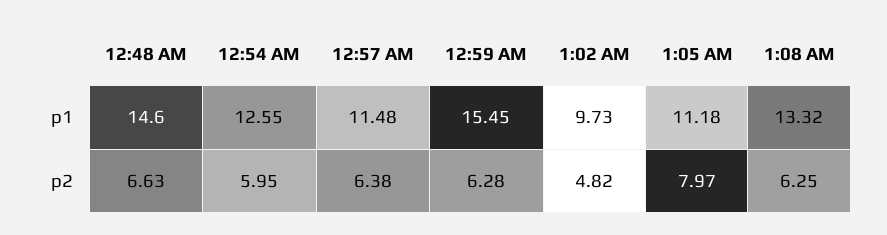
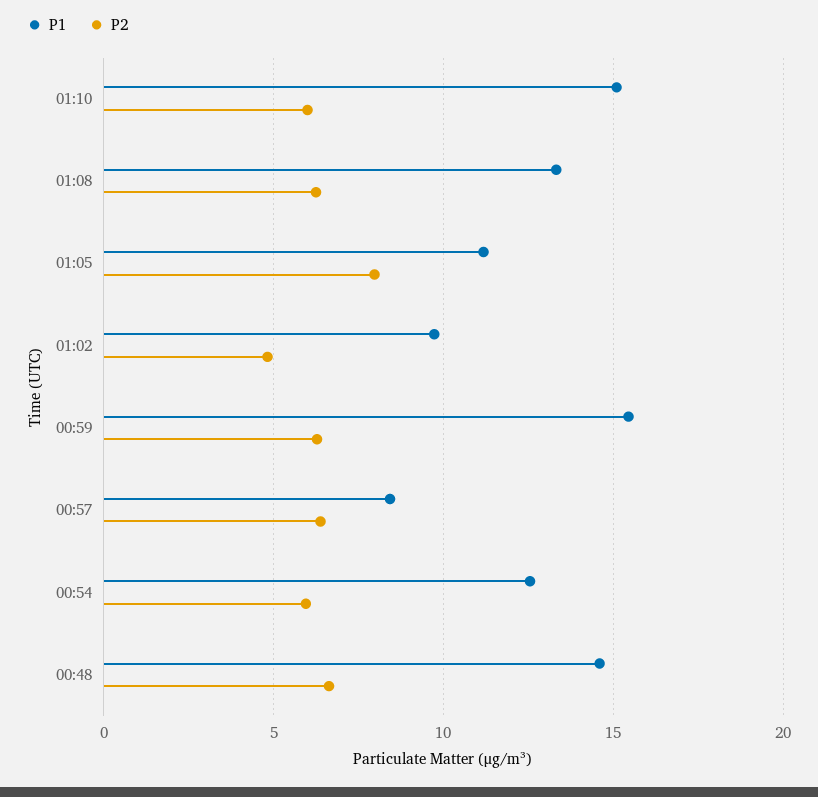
p1, 12:57 AM: 11.48 -> 8.5
p1, 01:10: none -> 15
p2, 01:10: none -> 6

